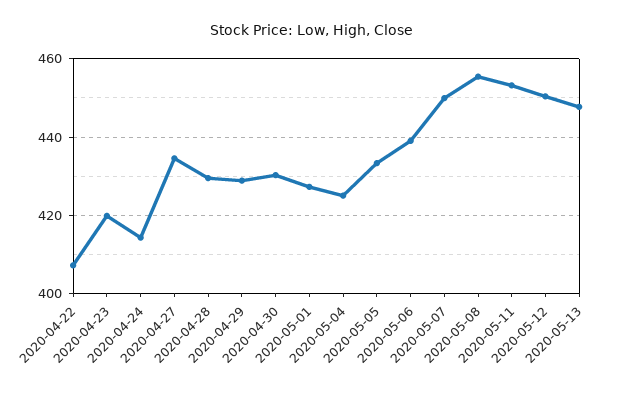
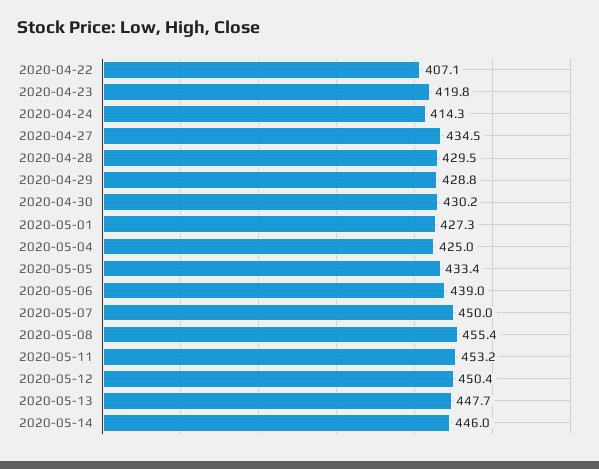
2020-05-14: none -> 446

